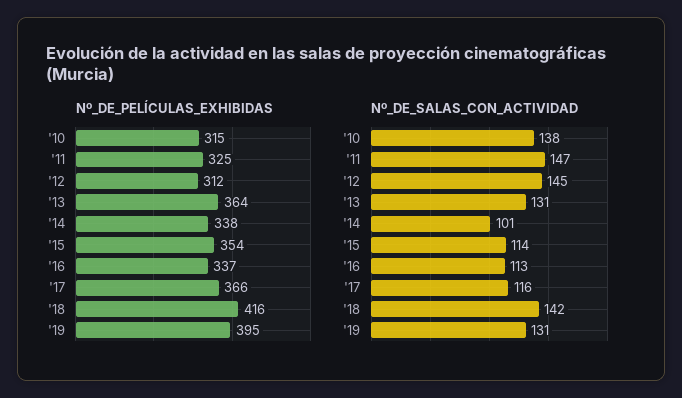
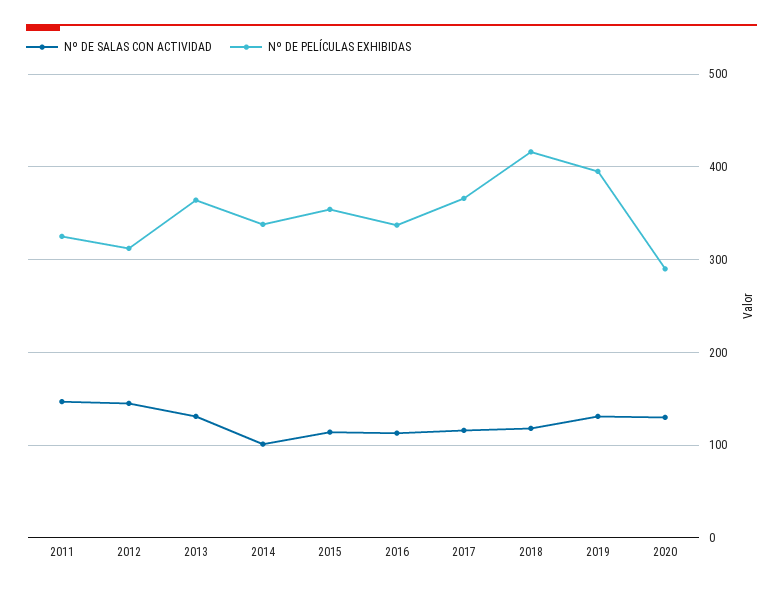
Nº_DE_PELÍCULAS_EXHIBIDAS, '10: 315 -> none
Nº_DE_SALAS_CON_ACTIVIDAD, '10: 138 -> none
Nº_DE_SALAS_CON_ACTIVIDAD, '18: 142 -> 120
Nº_DE_SALAS_CON_ACTIVIDAD, 2020: none -> 130
Nº_DE_PELÍCULAS_EXHIBIDAS, 2020: none -> 290

